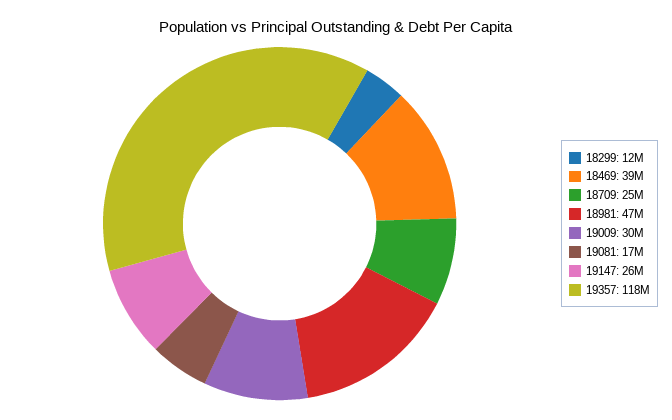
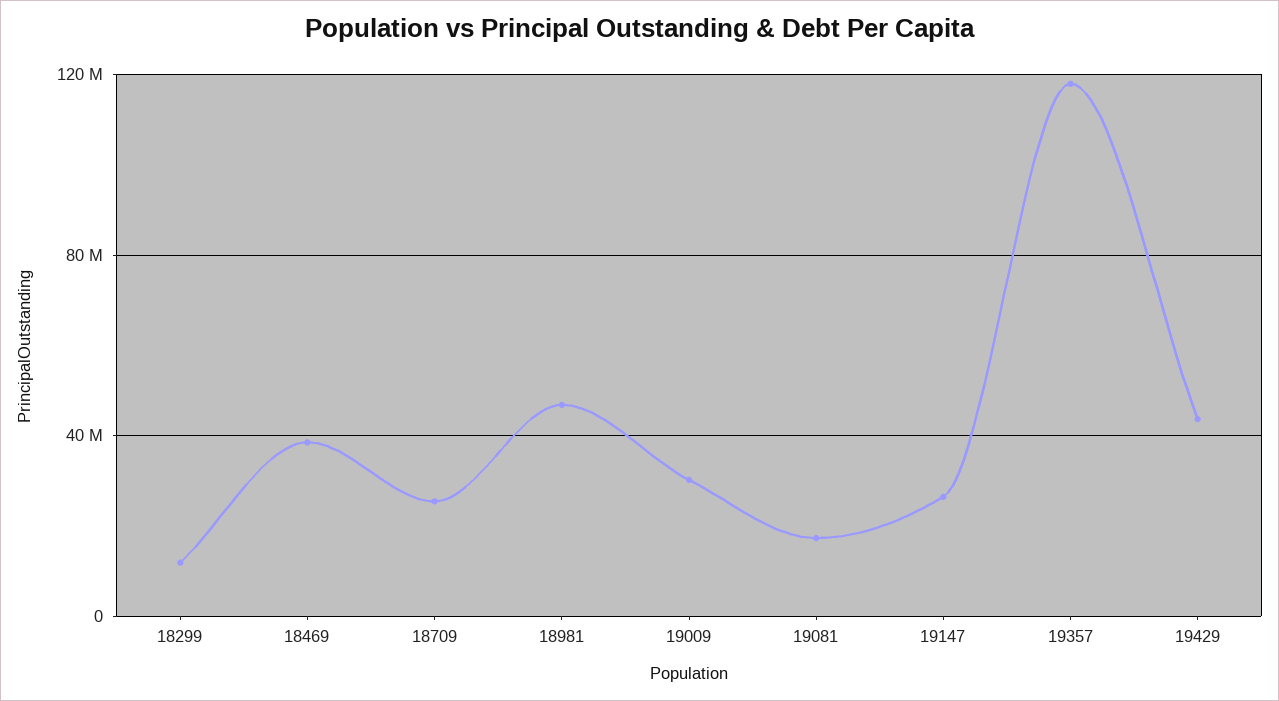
19429: none -> 45000000

